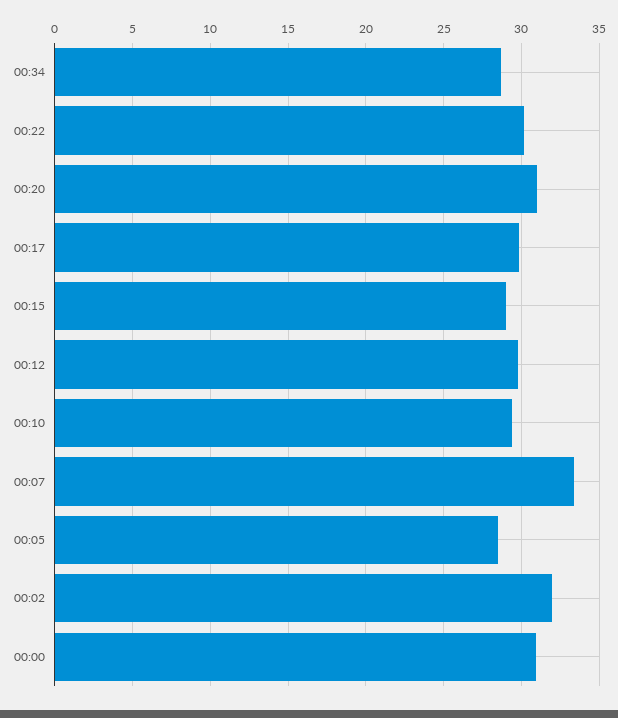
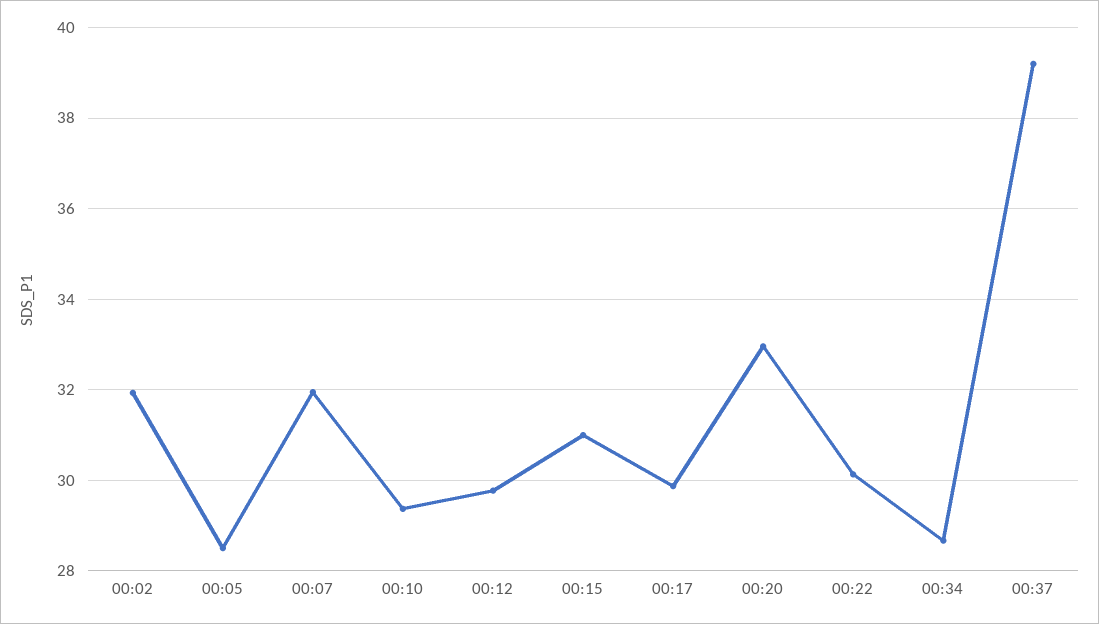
00:20: 31 -> 33
00:15: 29 -> 31
00:07: 33.5 -> 32
00:00: 31 -> none
00:37: none -> 39.2

